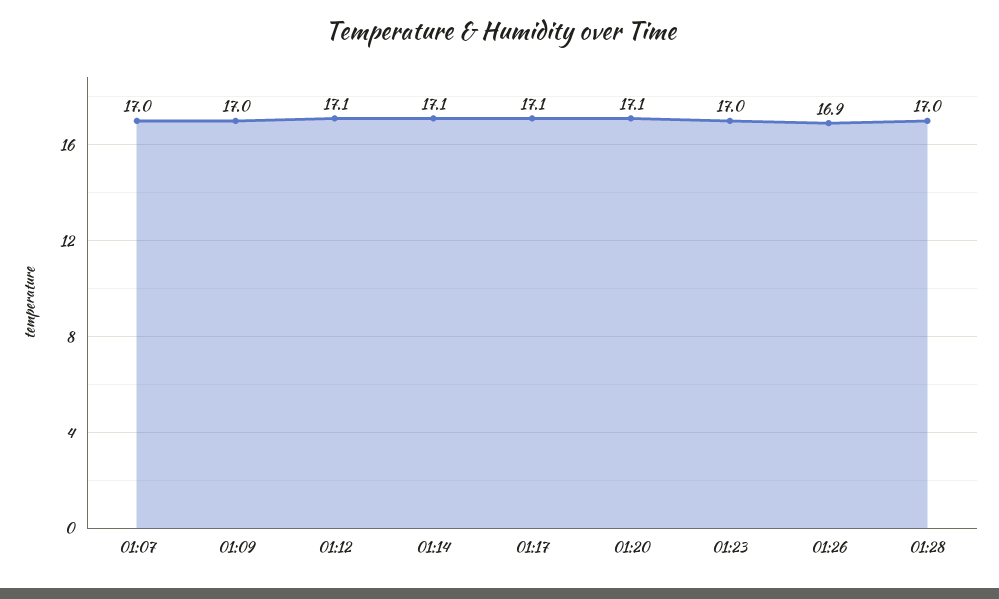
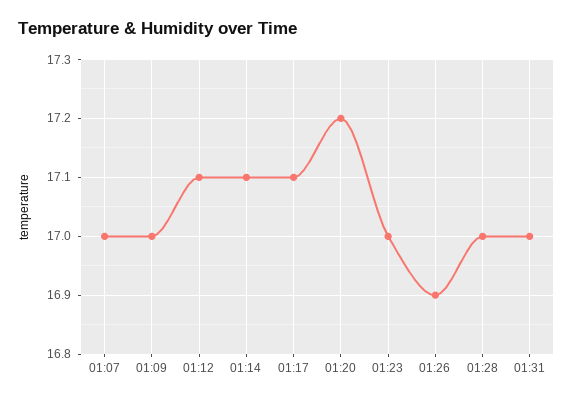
01:20: 17.1 -> 17.2
01:31: none -> 17

